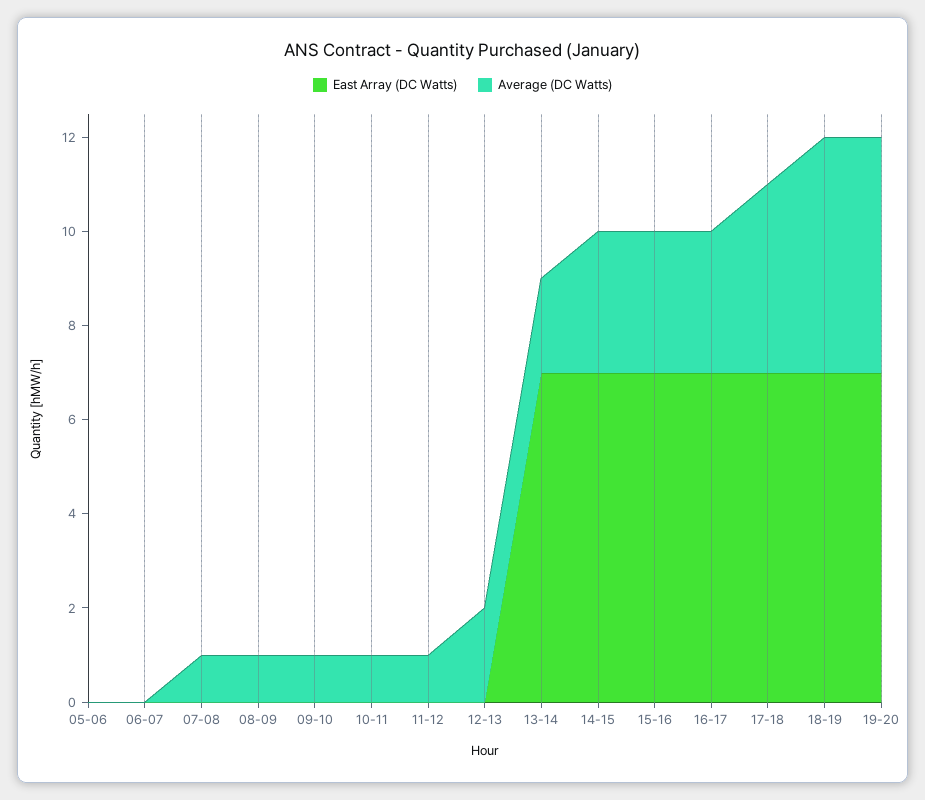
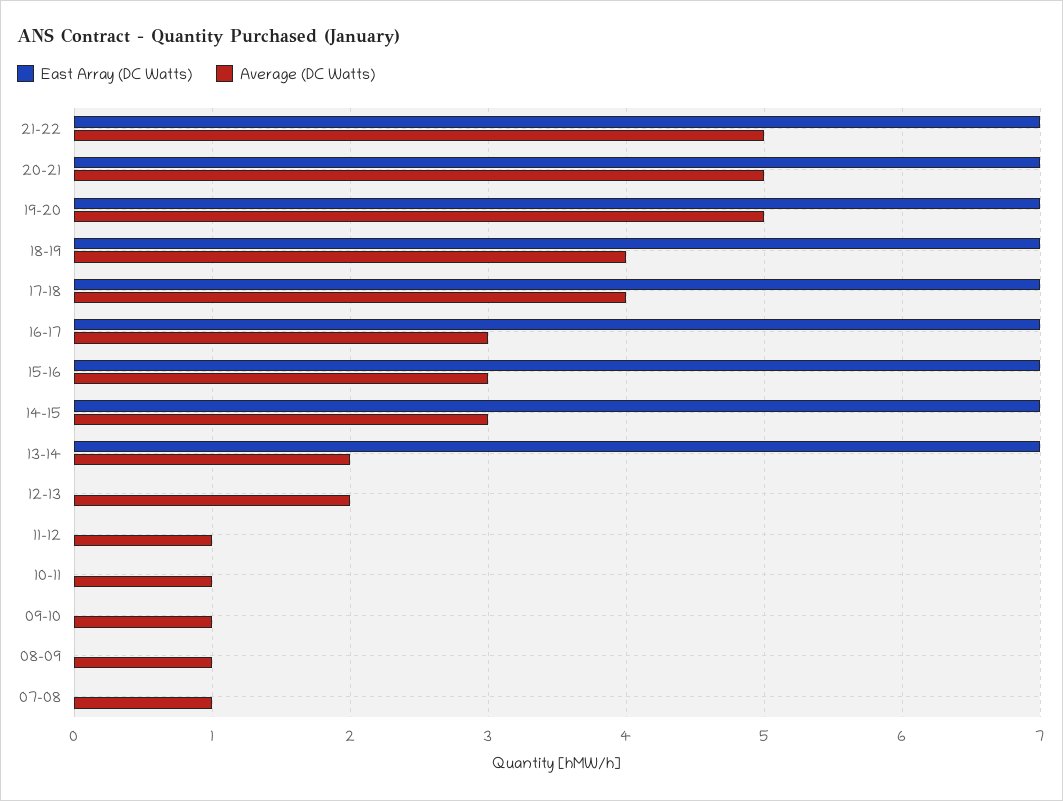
East Array (DC Watts), 05-06: 0 -> none
Average (DC Watts), 05-06: 0 -> none
East Array (DC Watts), 06-07: 0 -> none
Average (DC Watts), 06-07: 0 -> none
Average (DC Watts), 18-19: 5 -> 4
East Array (DC Watts), 21-22: none -> 7
Average (DC Watts), 21-22: none -> 5
East Array (DC Watts), 20-21: none -> 7
Average (DC Watts), 20-21: none -> 5

